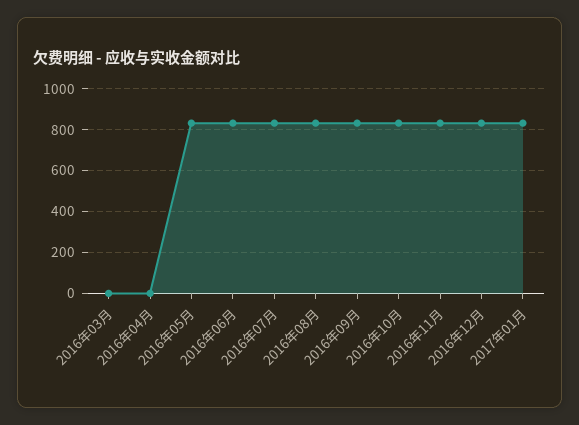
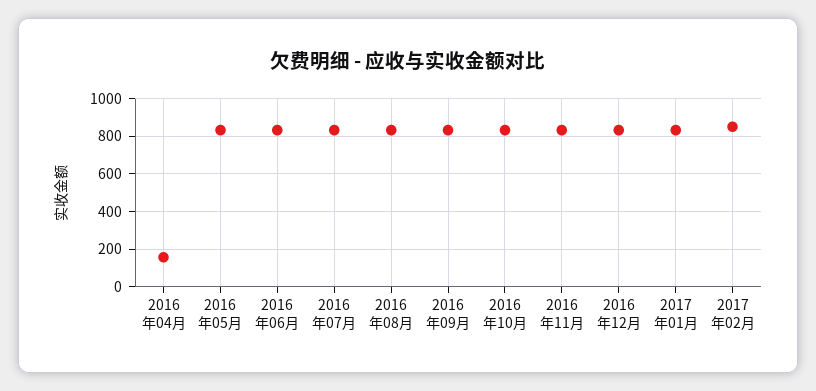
2016年03月: 0 -> none
2016年04月: 0 -> 150
2017年02月: none -> 850

